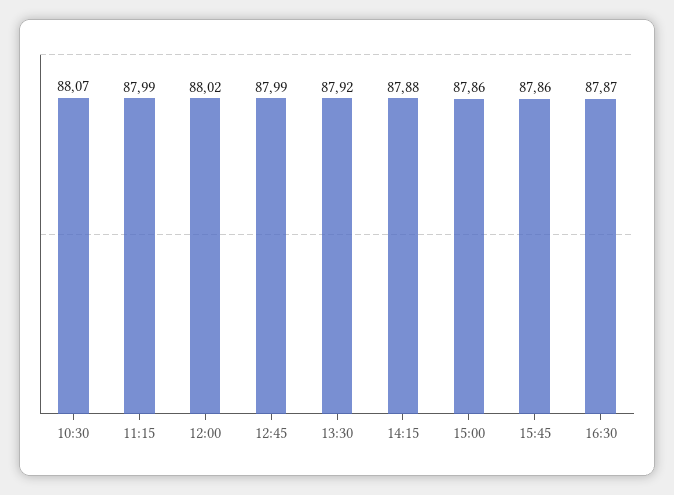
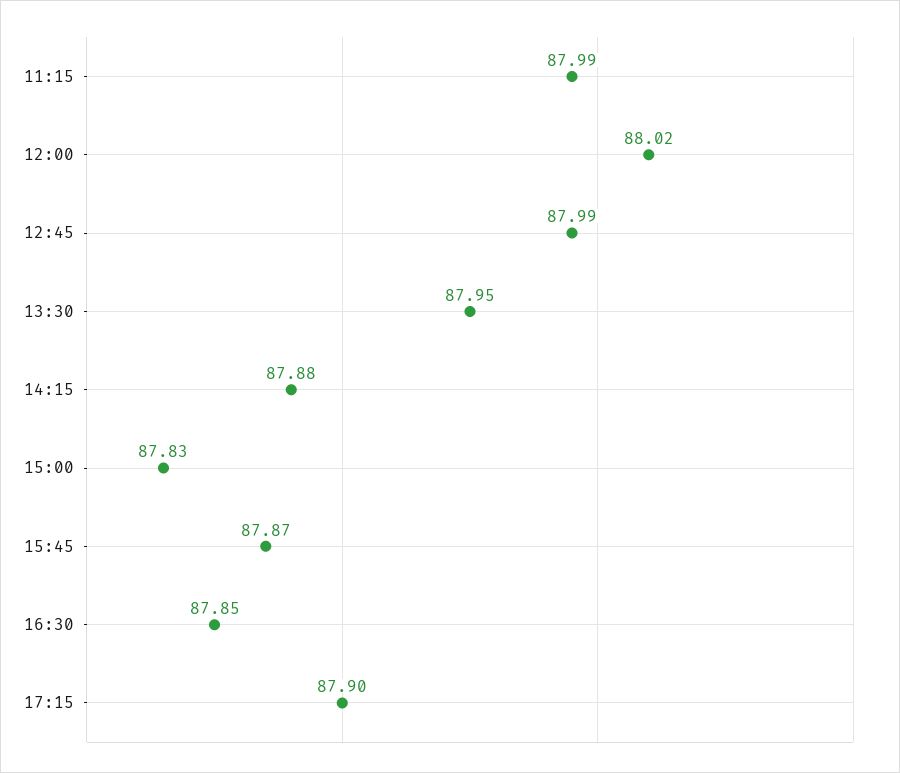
10:30: 88.07 -> none
13:30: 87.92 -> 87.95
15:00: 87.86 -> 87.83
15:45: 87.86 -> 87.87
16:30: 87.87 -> 87.85
17:15: none -> 87.9

